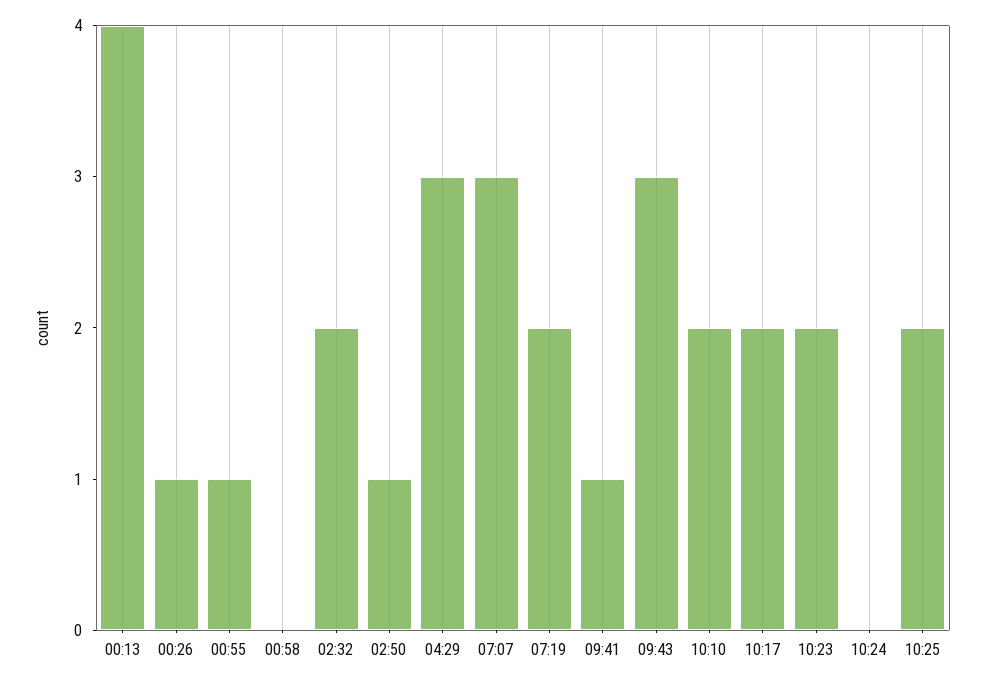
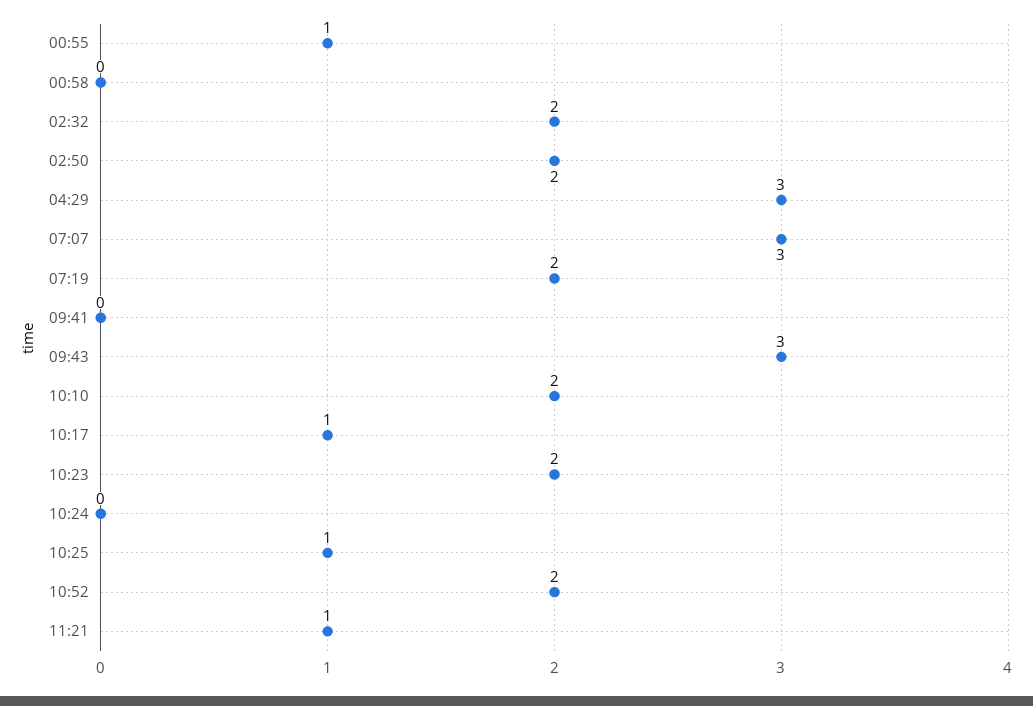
00:13: 4 -> none
00:26: 1 -> none
02:50: 1 -> 2
09:41: 1 -> 0
10:17: 2 -> 1
10:25: 2 -> 1
10:52: none -> 2
11:21: none -> 1

